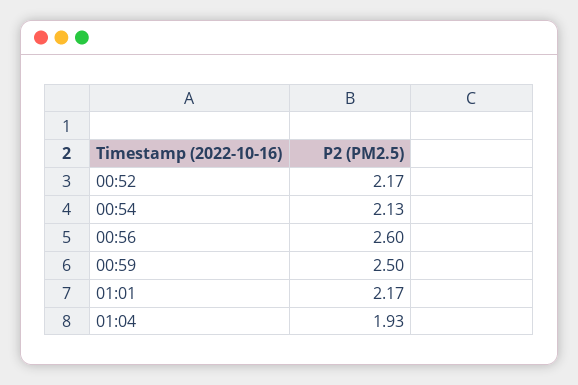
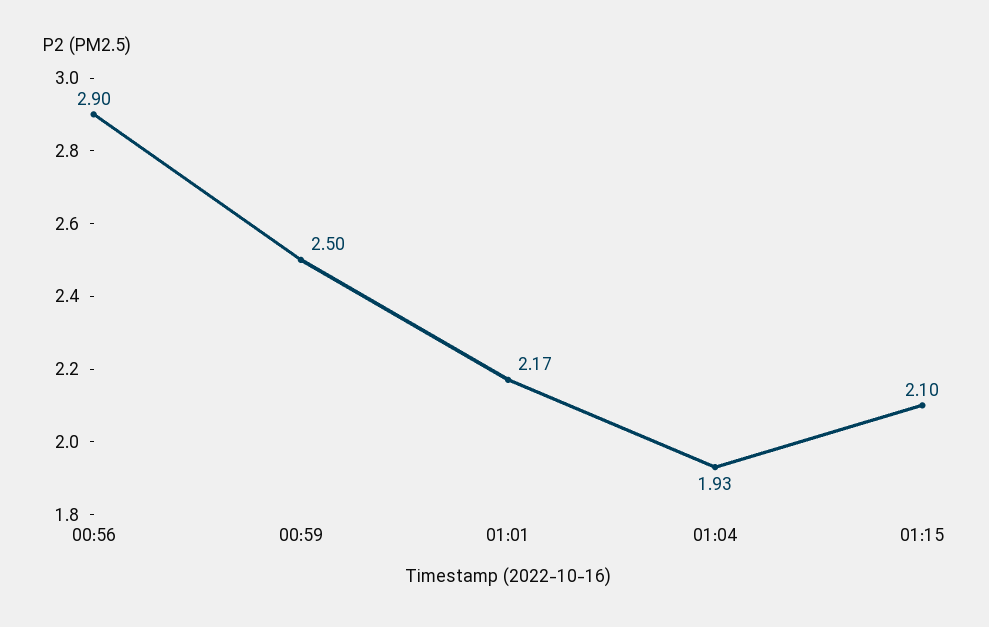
00:52: 2.17 -> none
00:54: 2.13 -> none
00:56: 2.6 -> 2.9
01:15: none -> 2.1

